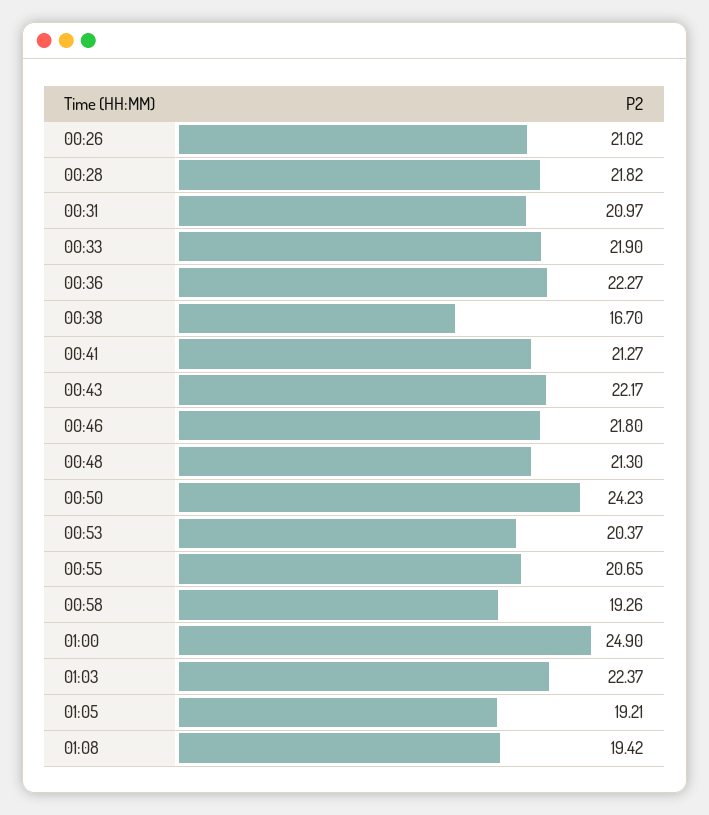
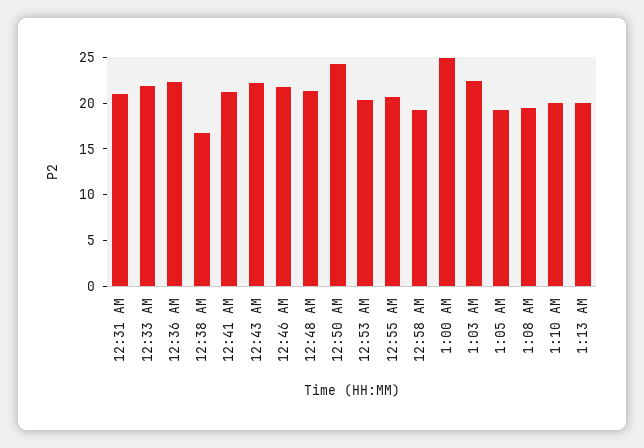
00:26: 21.02 -> none
00:28: 21.82 -> none
1:10 AM: none -> 20
1:13 AM: none -> 20

